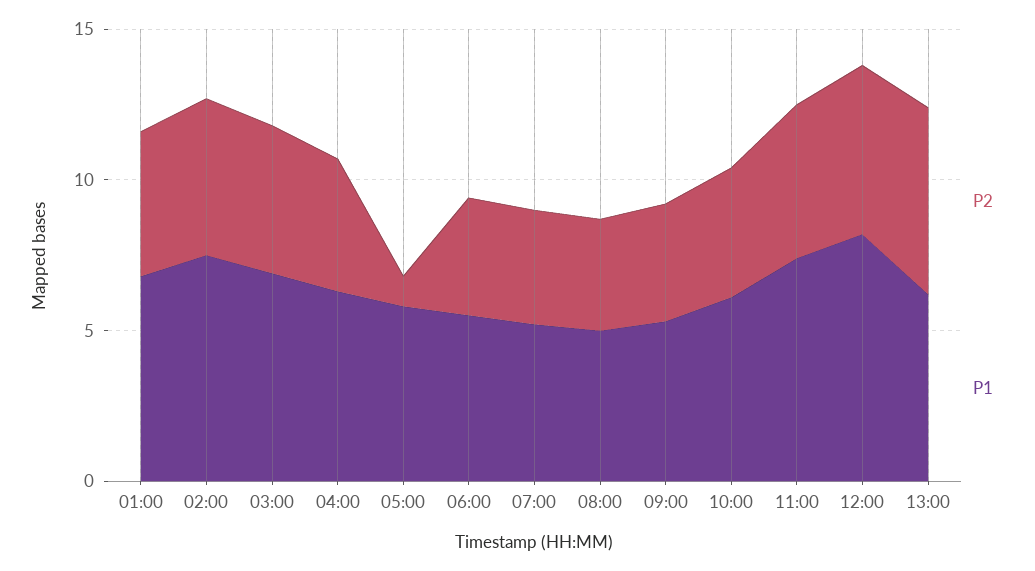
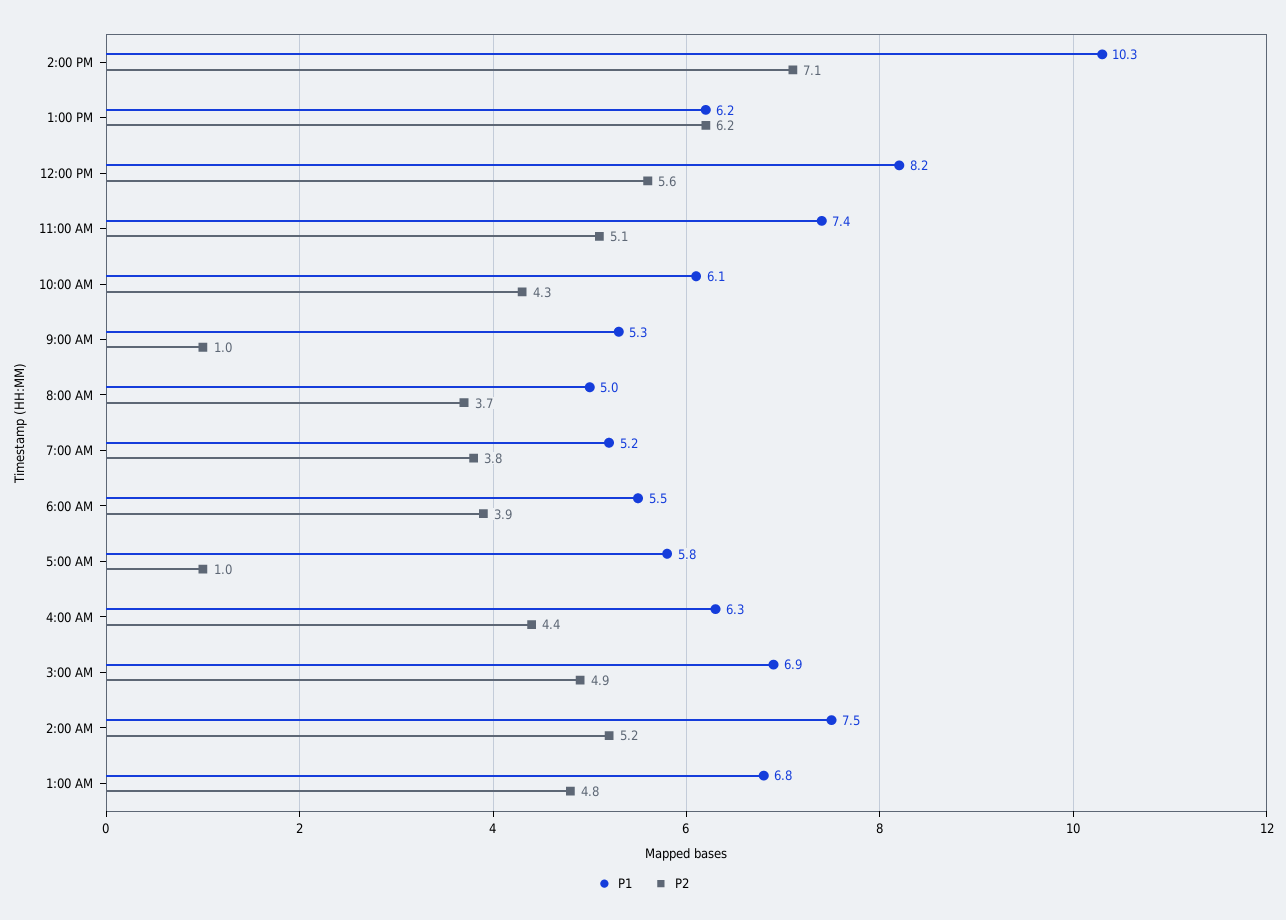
P2, 09:00: 4 -> 1
P1, 2:00 PM: none -> 10.3
P2, 2:00 PM: none -> 7.1

